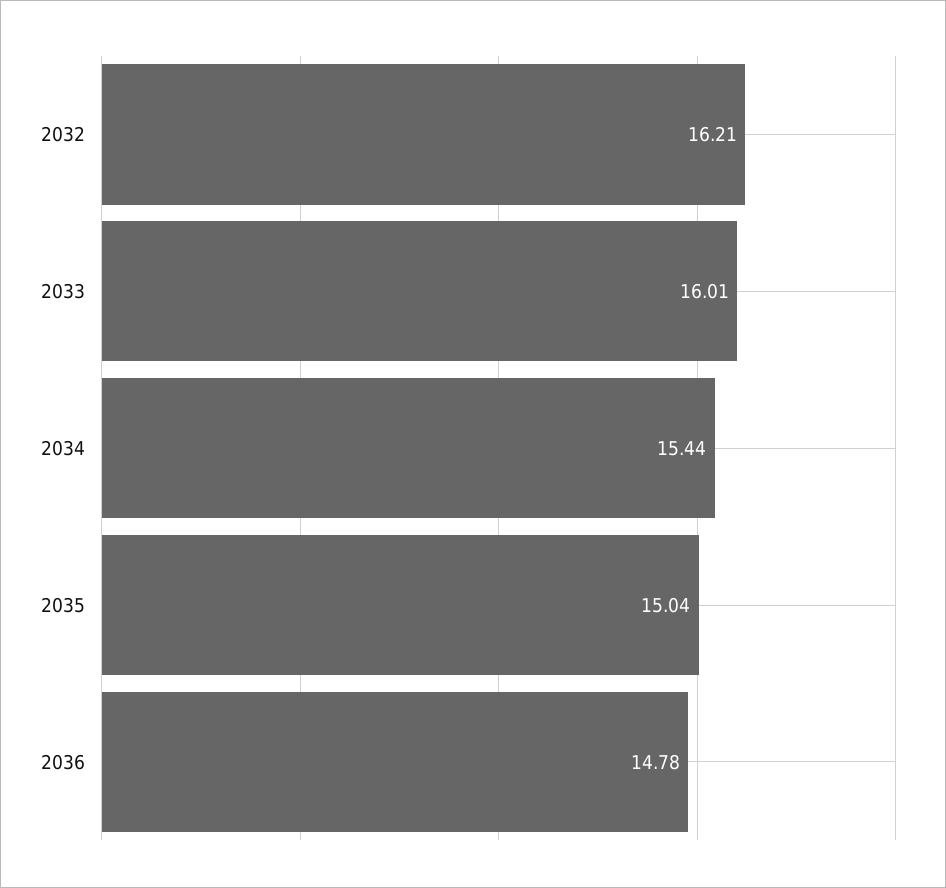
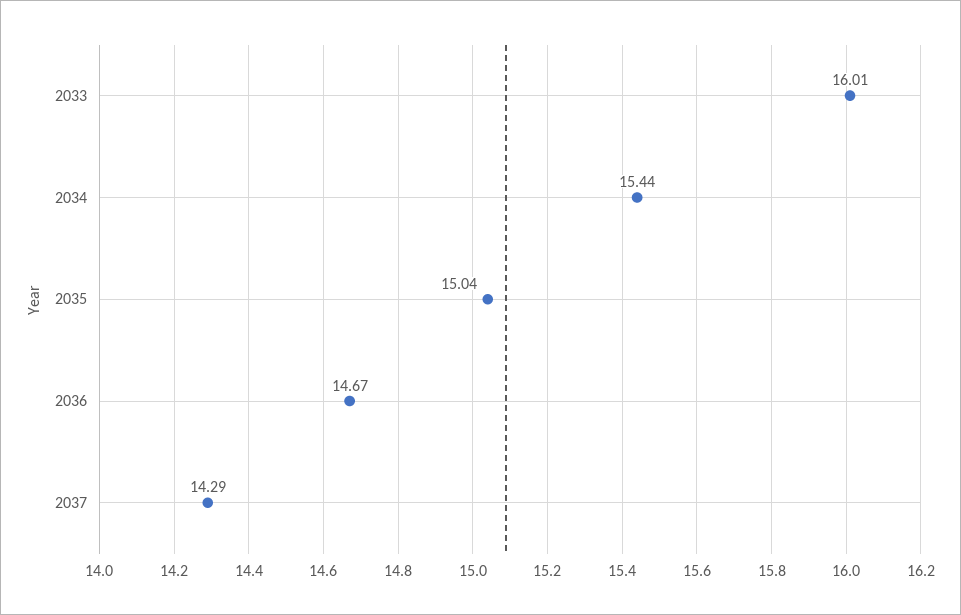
2032: 16.21 -> none
2036: 14.78 -> 14.67
2037: none -> 14.29

